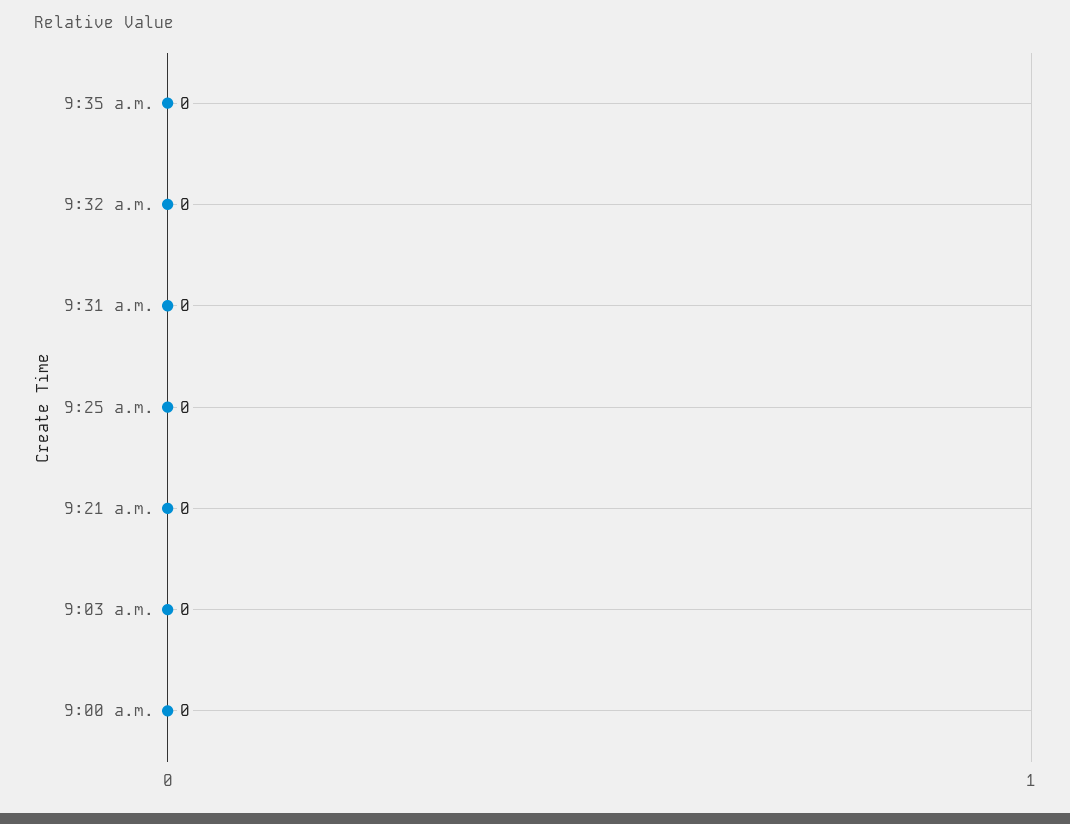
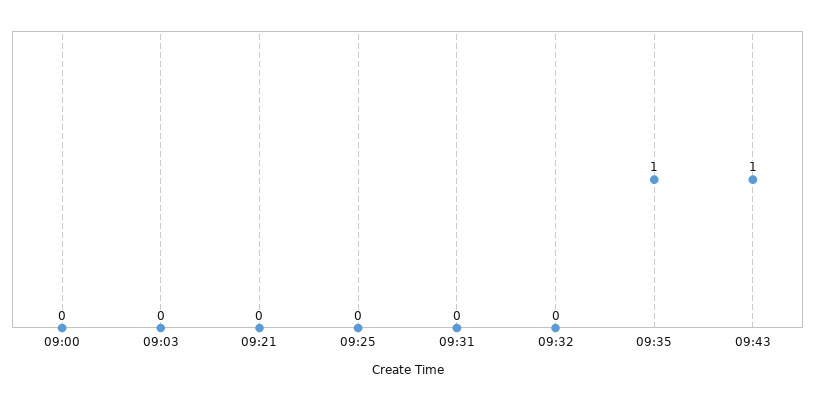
9:35 a.m.: 0 -> 1
09:43: none -> 1

